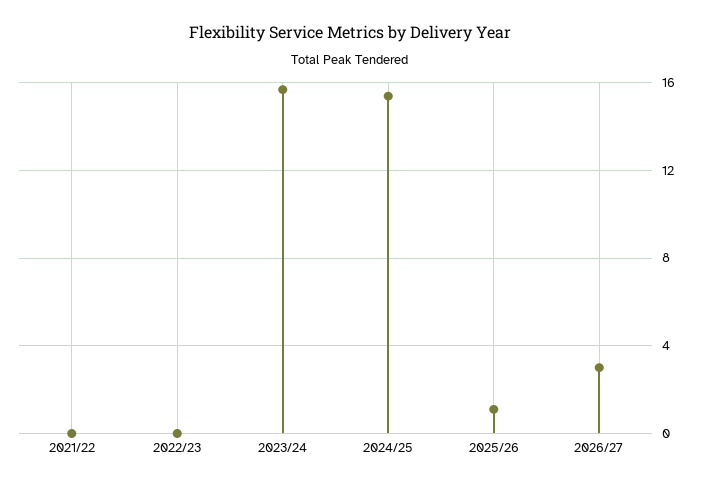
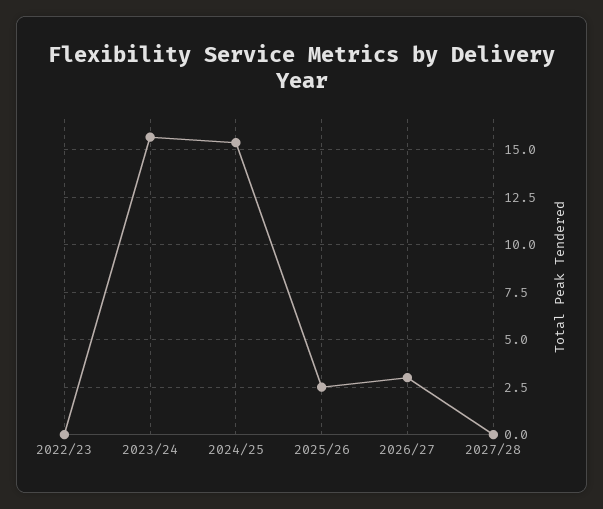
2021/22: 0 -> none
2025/26: 1 -> 2.5
2027/28: none -> 0

